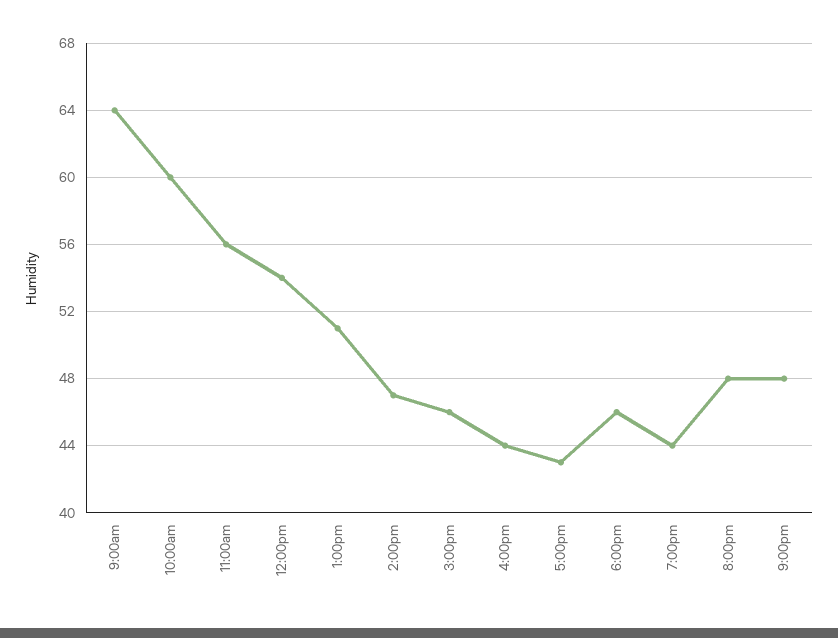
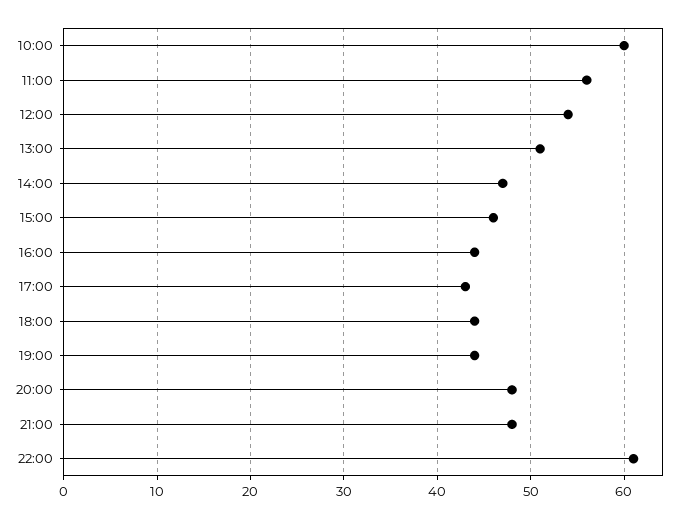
9:00am: 64 -> none
6:00pm: 46 -> 44
22:00: none -> 61

